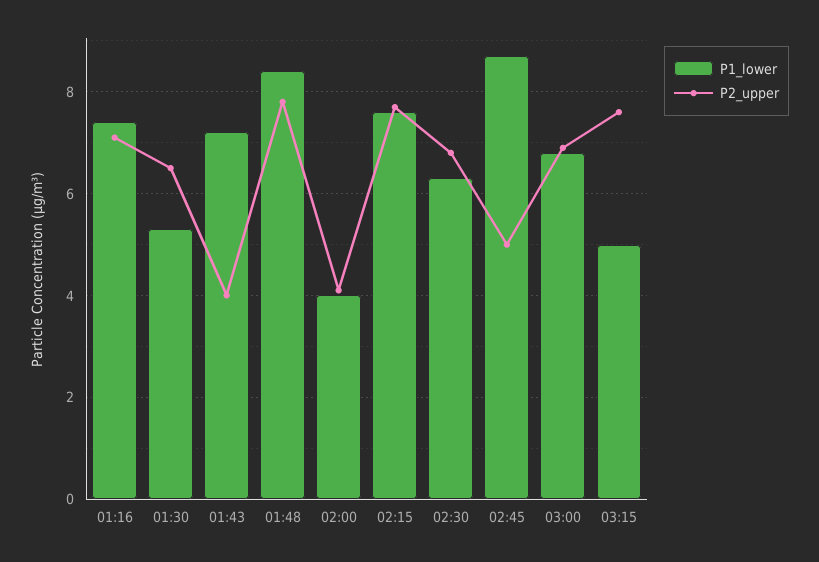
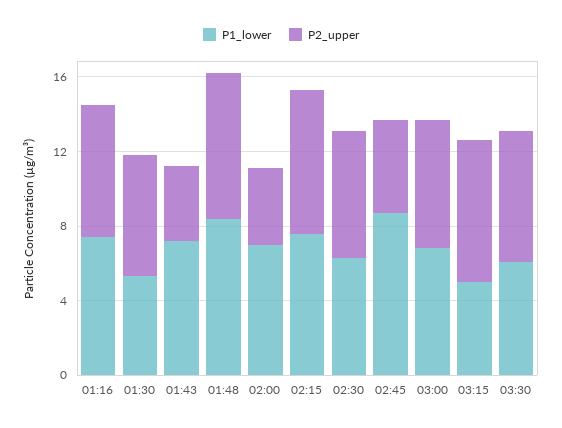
P1_lower, 02:00: 4 -> 7
P1_lower, 03:30: none -> 6
P2_upper, 03:30: none -> 7

